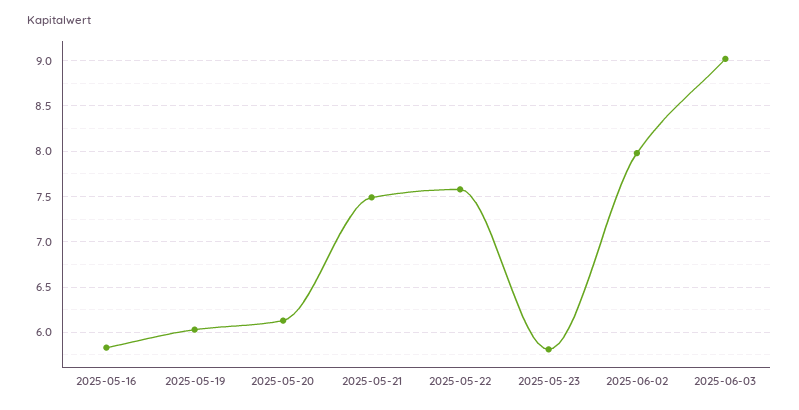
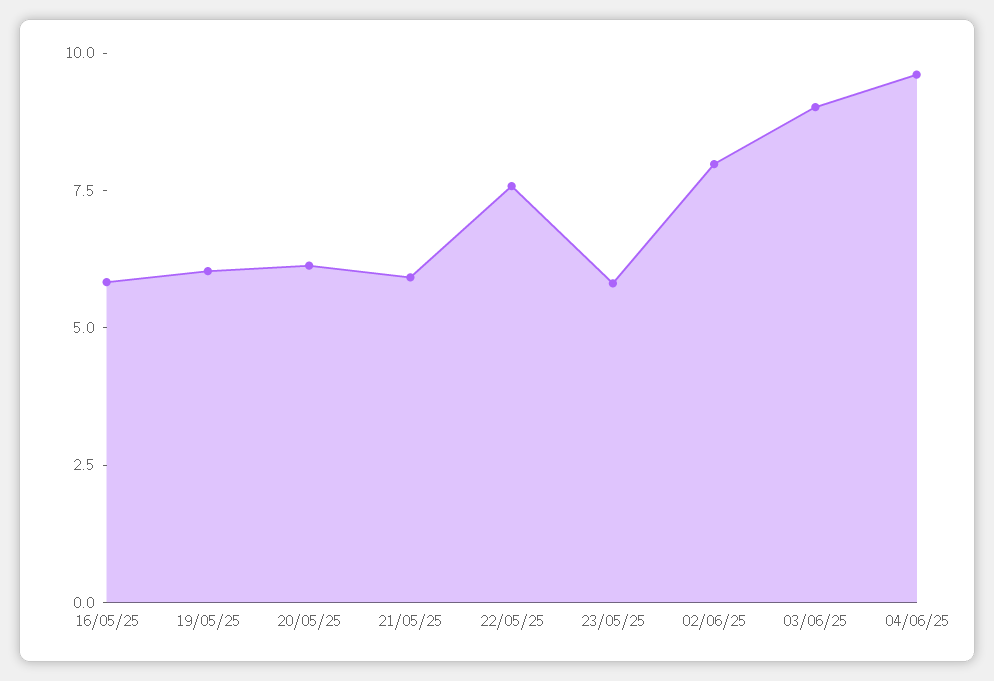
2025-05-21: 7.5 -> 6
04/06/25: none -> 9.5

